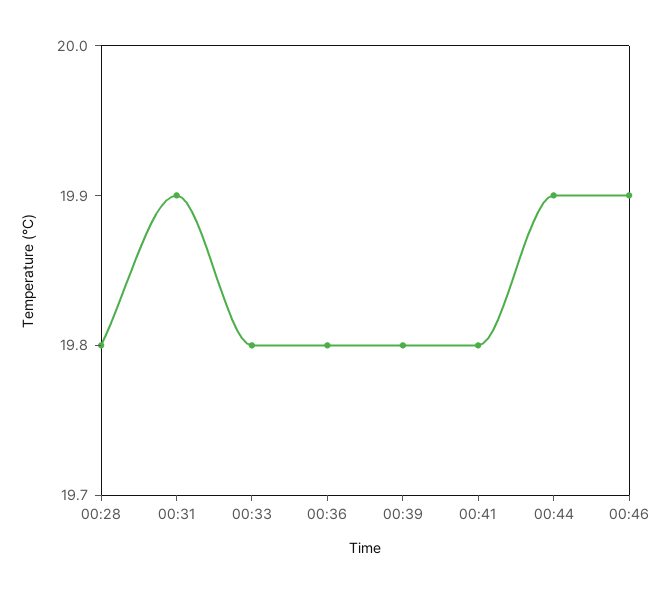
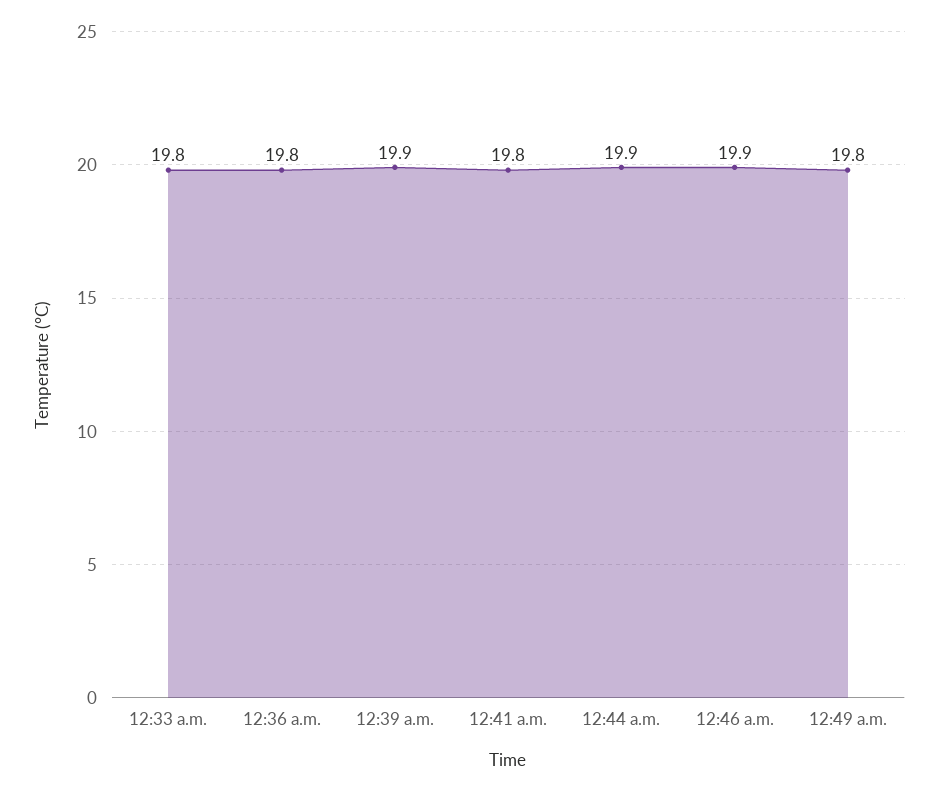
00:28: 19.8 -> none
00:31: 19.9 -> none
00:39: 19.8 -> 19.9
12:49 a.m.: none -> 19.8

